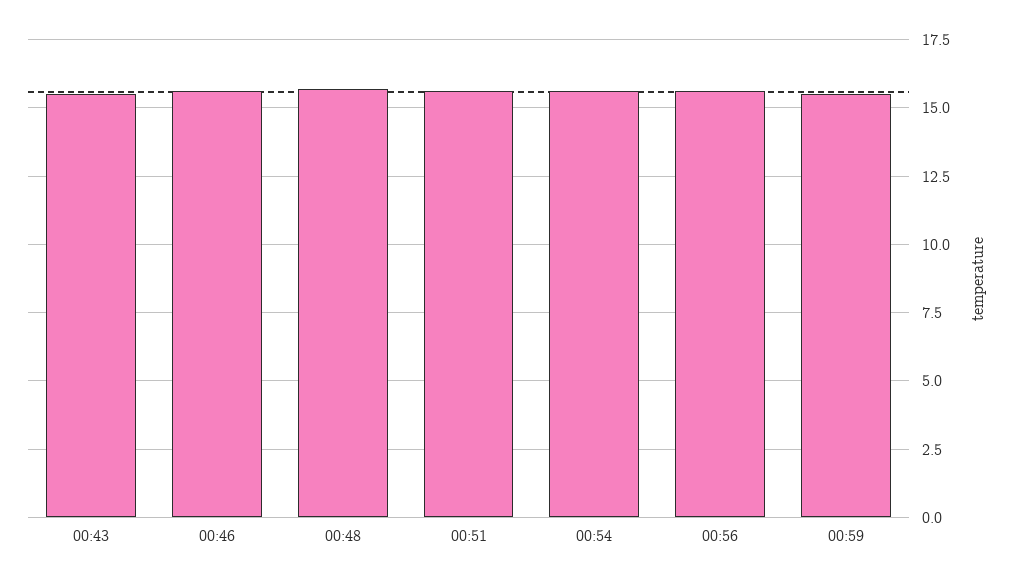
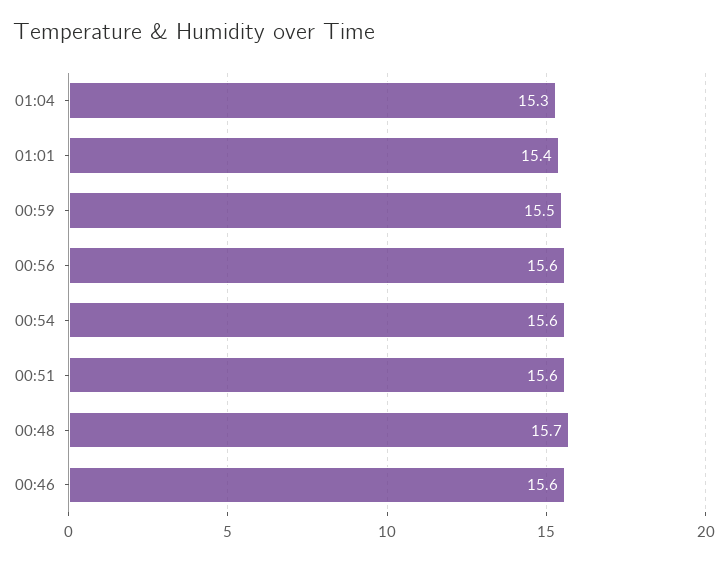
00:43: 15.5 -> none
01:04: none -> 15.3
01:01: none -> 15.4

